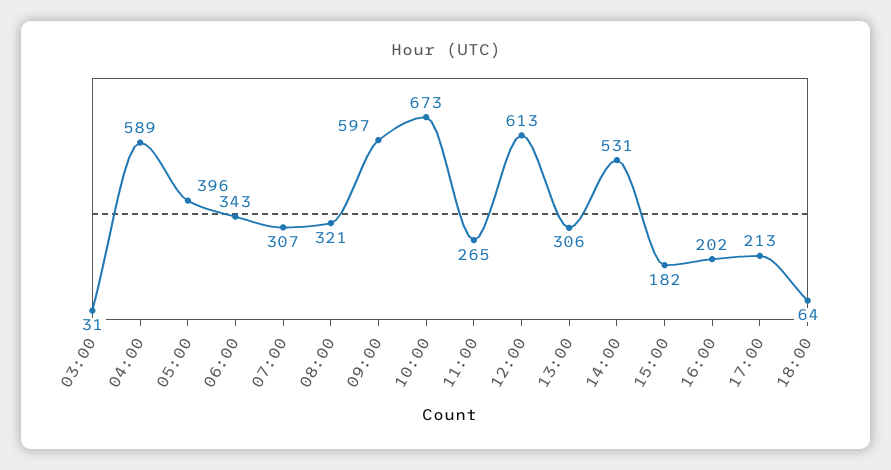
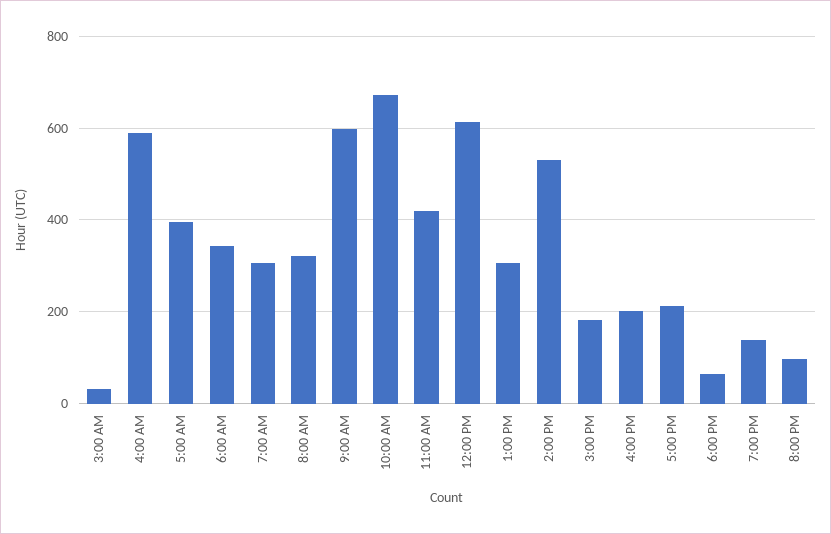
11:00: 265 -> 420
7:00 PM: none -> 140
8:00 PM: none -> 100

